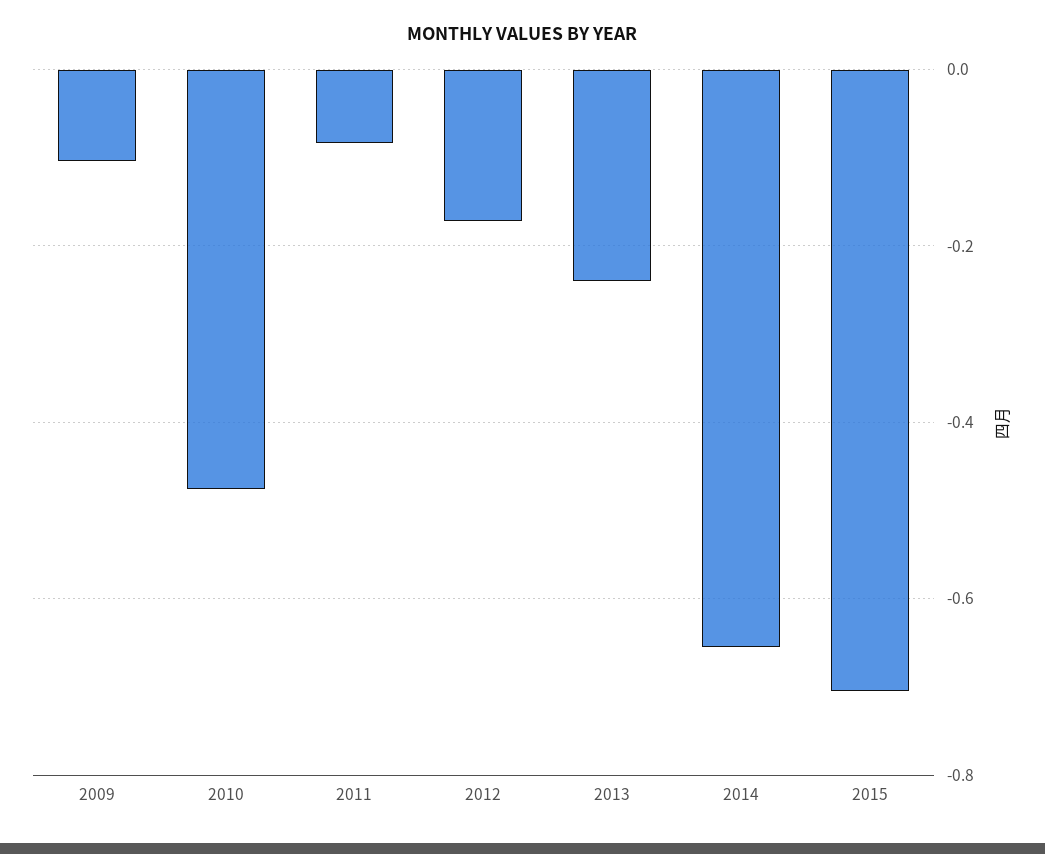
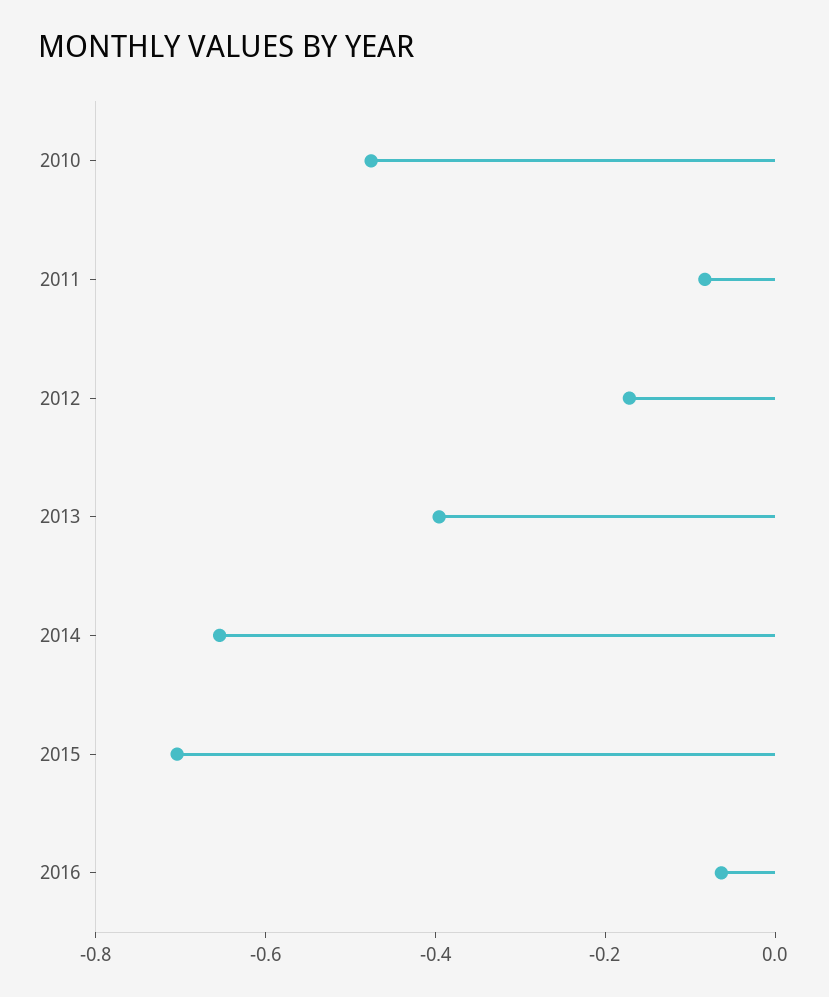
2009: -0.1 -> none
2013: -0.24 -> -0.4
2016: none -> -0.05

